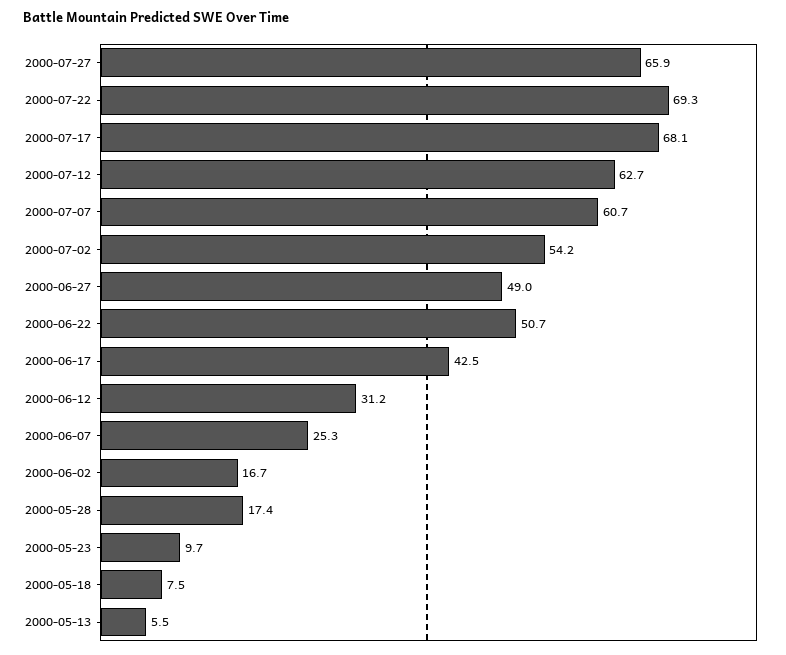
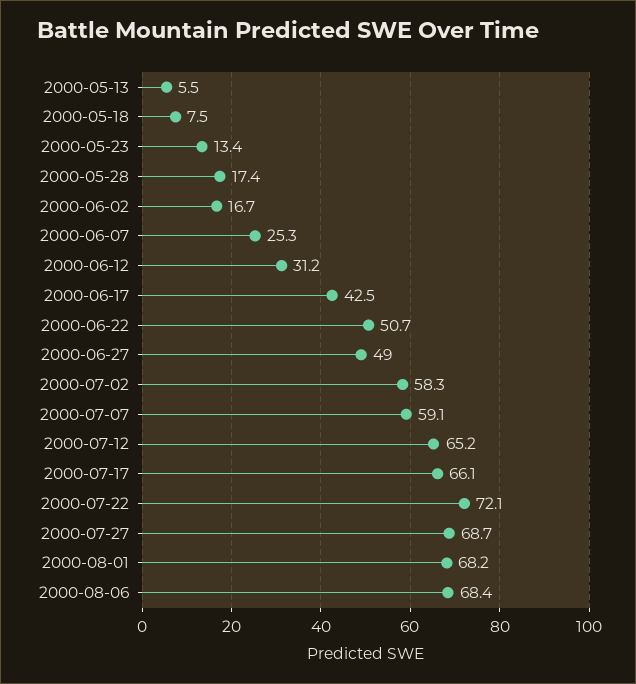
2000-07-27: 65.9 -> 68.7
2000-07-22: 69.3 -> 72.1
2000-07-17: 68.1 -> 66.1
2000-07-12: 62.7 -> 65.2
2000-07-07: 60.7 -> 59.1
2000-07-02: 54.2 -> 58.3
2000-05-23: 9.7 -> 13.4
2000-08-01: none -> 68.2
2000-08-06: none -> 68.4

